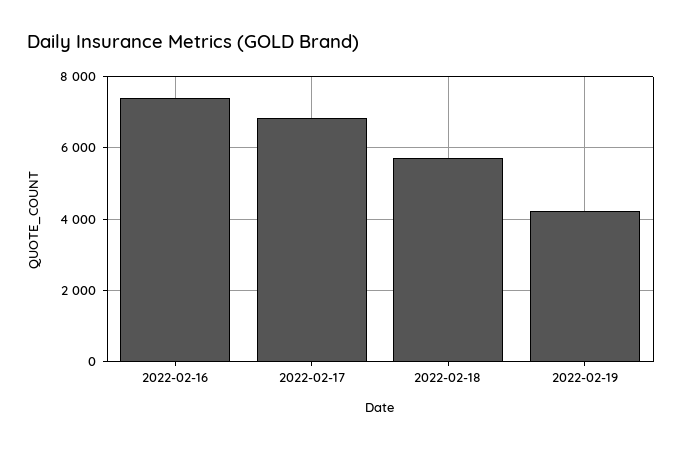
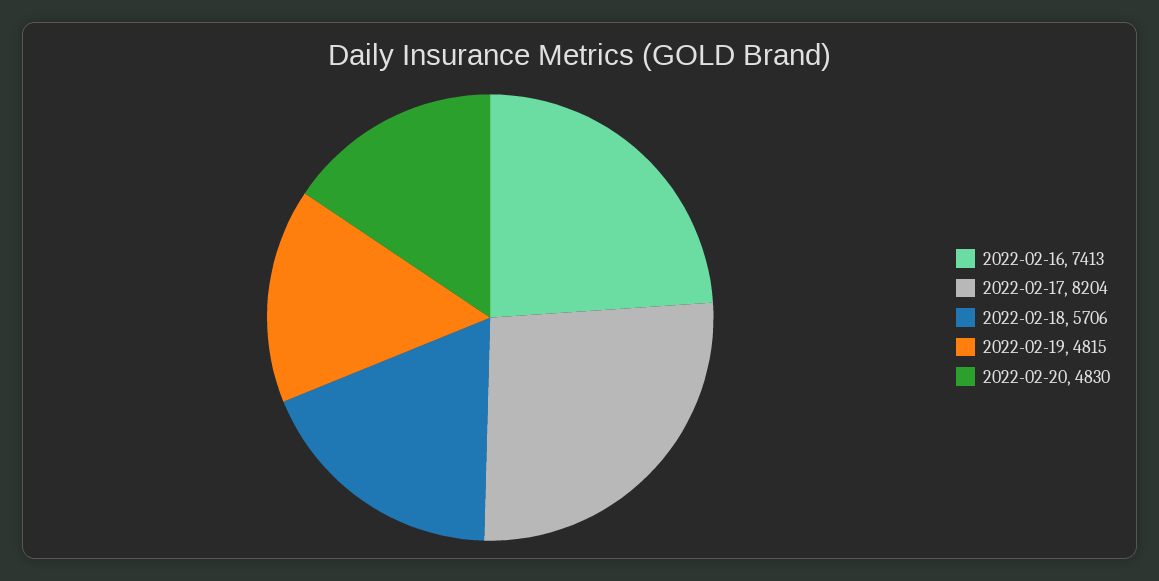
2022-02-17: 6800 -> 8204
2022-02-19: 4200 -> 4815
2022-02-20: none -> 4830

